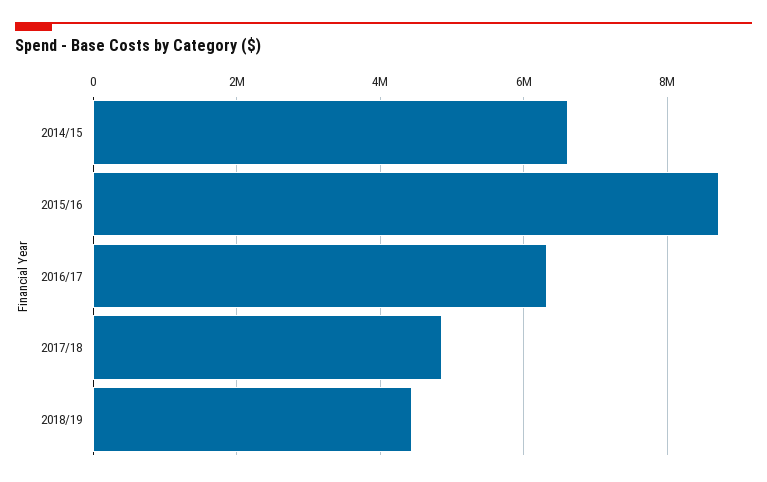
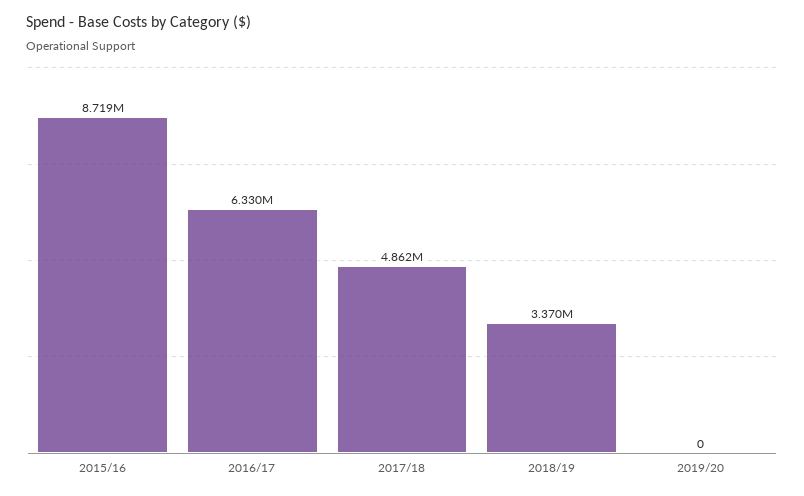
2014/15: 6600000 -> none
2018/19: 4400000 -> 3370000
2019/20: none -> 0

